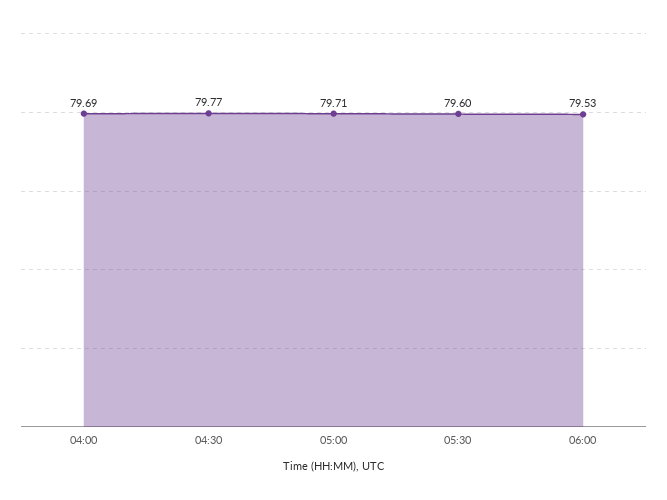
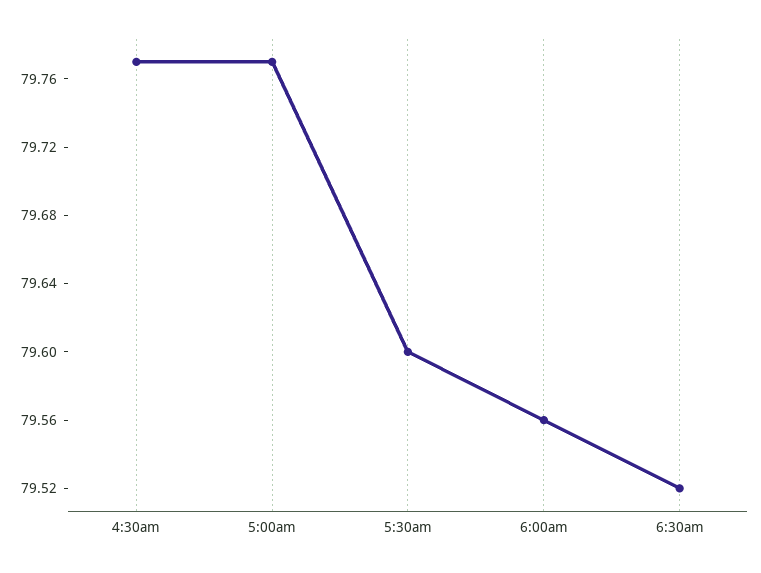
04:00: 79.69 -> none
05:00: 79.71 -> 79.77
06:00: 79.53 -> 79.56
6:30am: none -> 79.52

